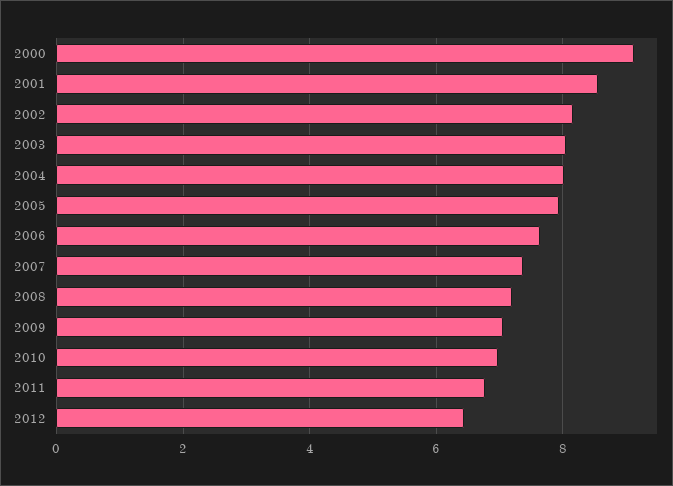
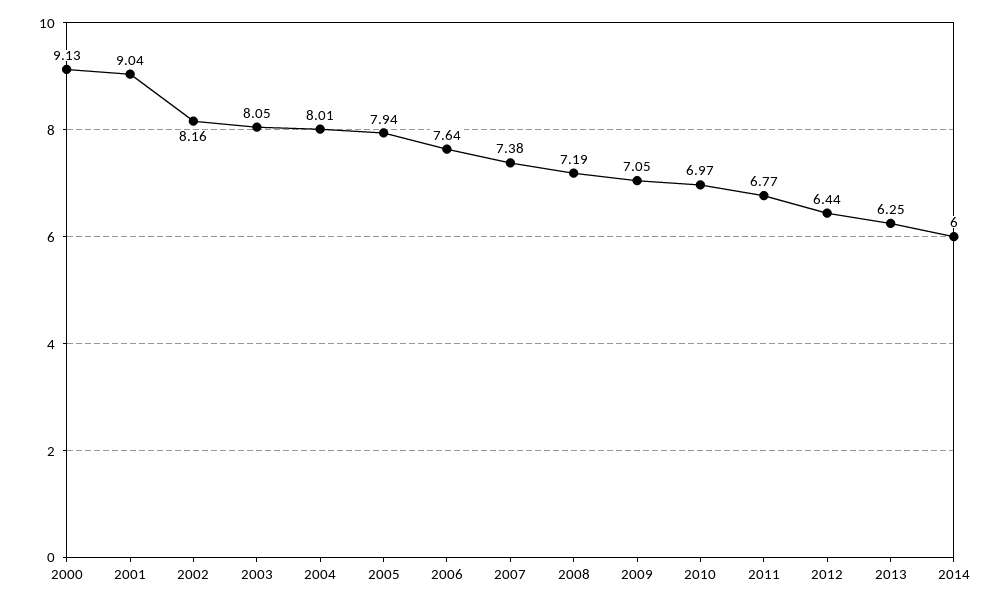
2001: 8.6 -> 9.04
2013: none -> 6.25
2014: none -> 6

